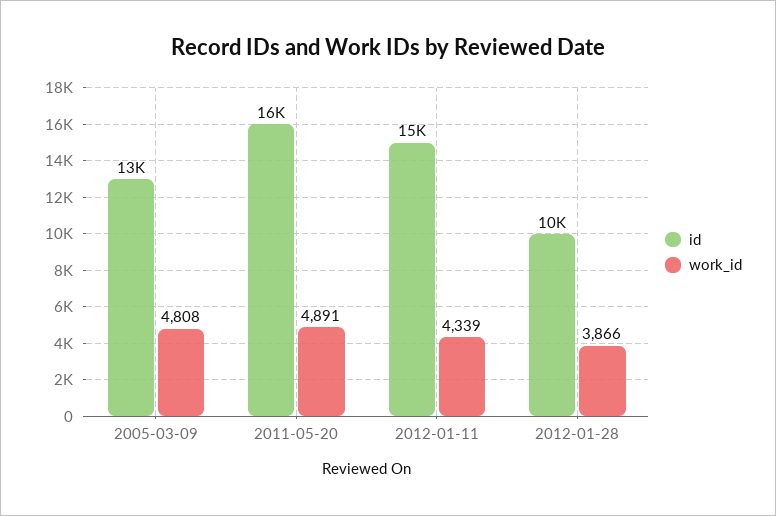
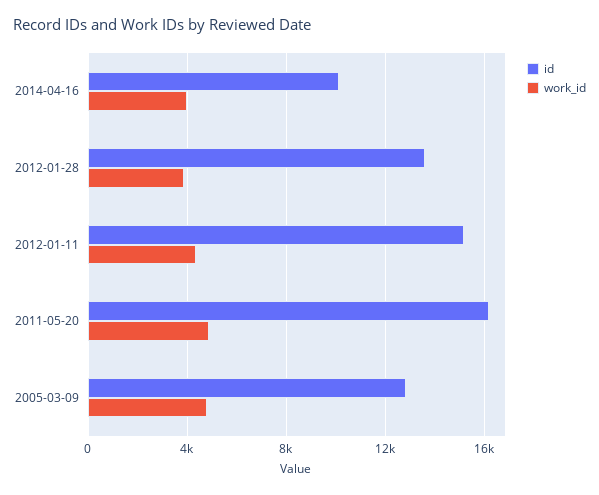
id, 2012-01-28: 10000 -> 13500
id, 2014-04-16: none -> 10000
work_id, 2014-04-16: none -> 4000

